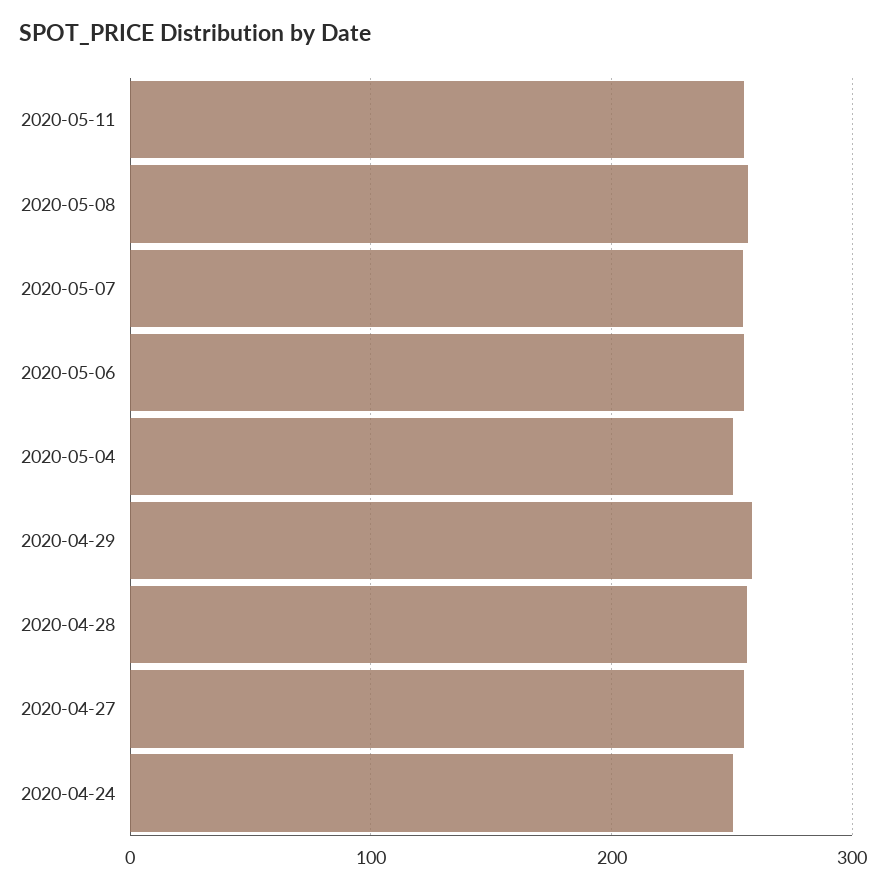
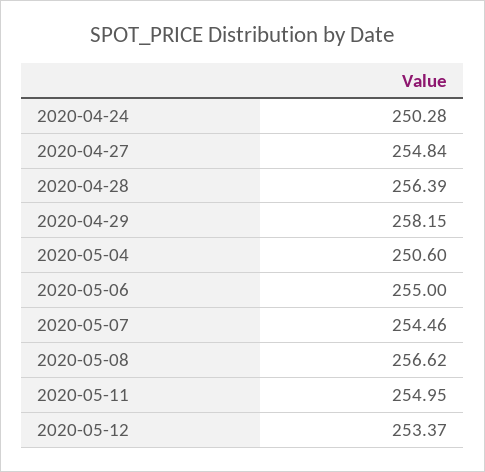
2020-05-12: none -> 253.37

